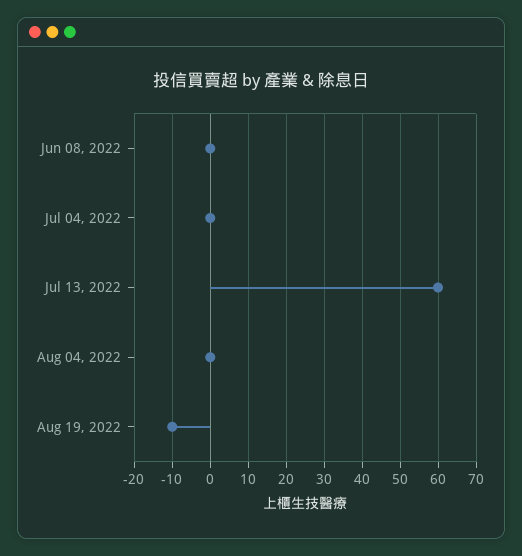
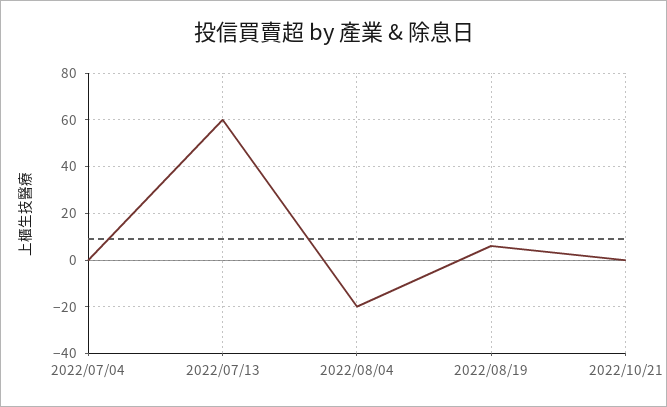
Jun 08, 2022: 0 -> none
Aug 04, 2022: 0 -> -20
Aug 19, 2022: -10 -> 5
2022/10/21: none -> 0

